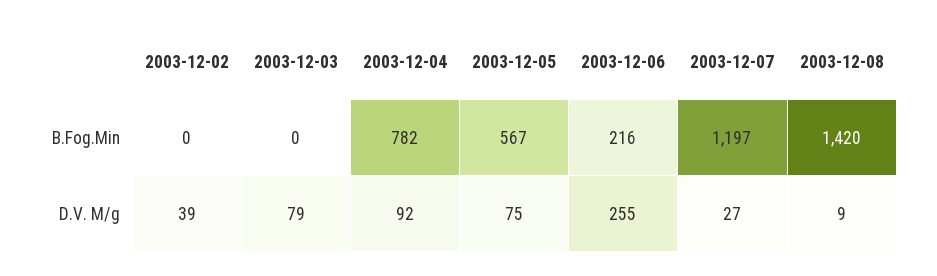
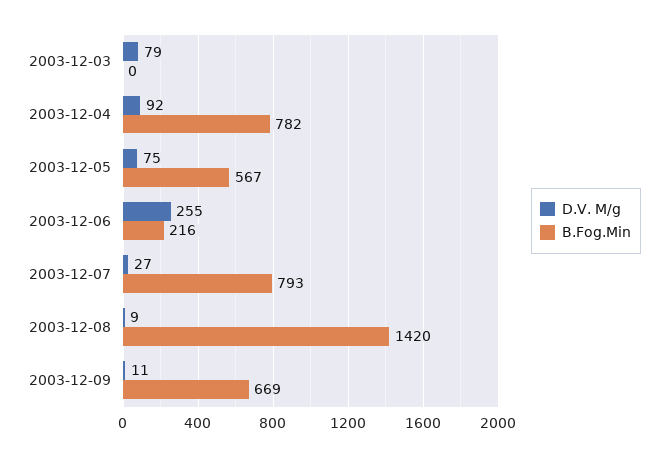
B.Fog.Min, 2003-12-02: 0 -> none
B.Fog.Min, 2003-12-07: 1197 -> 793
D.V. M/g, 2003-12-02: 39 -> none
D.V. M/g, 2003-12-09: none -> 11
B.Fog.Min, 2003-12-09: none -> 669

